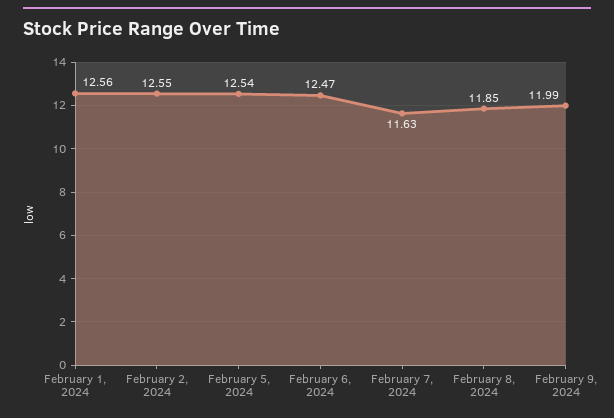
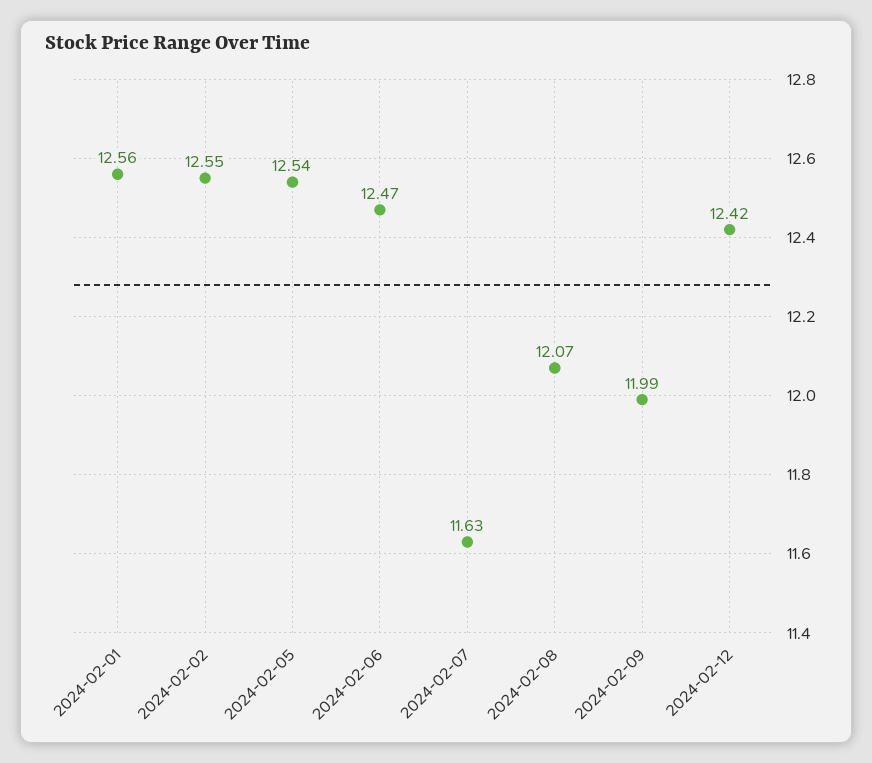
February 8, 2024: 11.85 -> 12.07
2024-02-12: none -> 12.42

